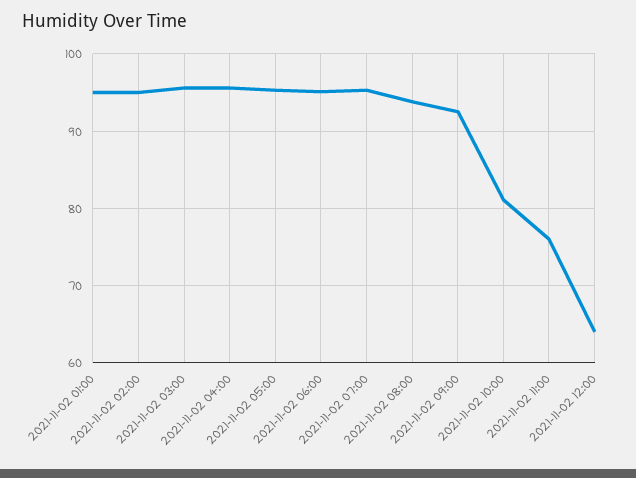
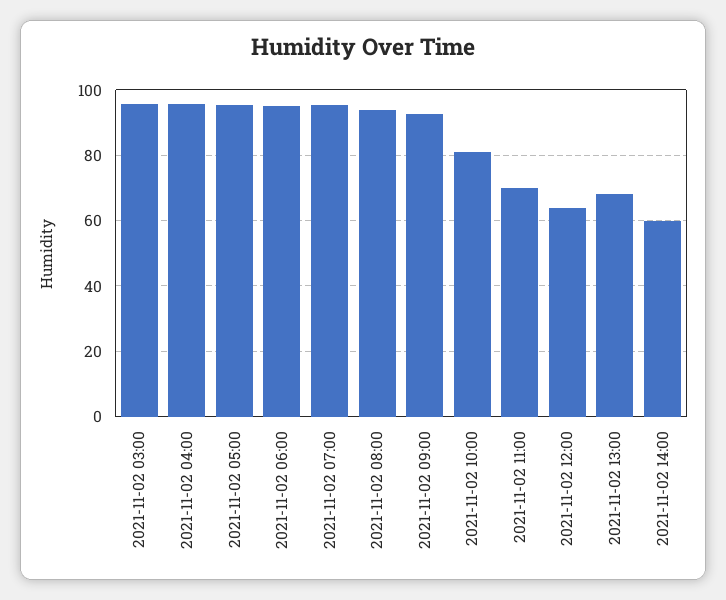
2021-11-02 01:00: 95 -> none
2021-11-02 02:00: 95 -> none
2021-11-02 11:00: 76 -> 70
2021-11-02 13:00: none -> 68
2021-11-02 14:00: none -> 60

